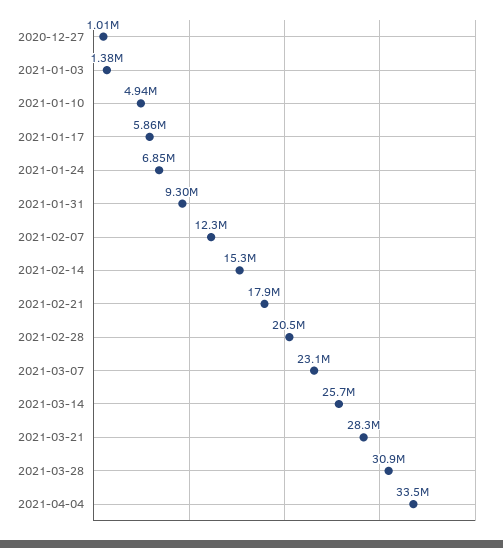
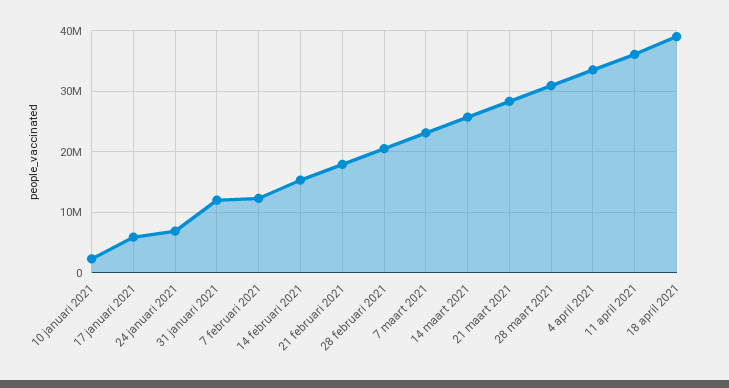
2020-12-27: 1010000 -> none
2021-01-03: 1380000 -> none
2021-01-10: 4940000 -> 2000000
2021-01-31: 9300000 -> 12000000
11 april 2021: none -> 36000000
18 april 2021: none -> 39000000

